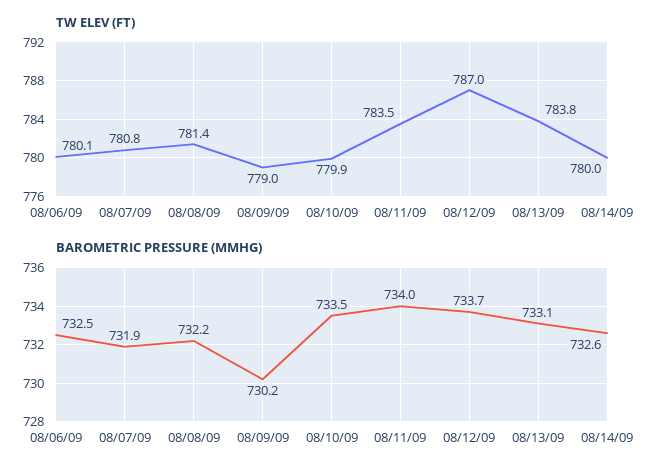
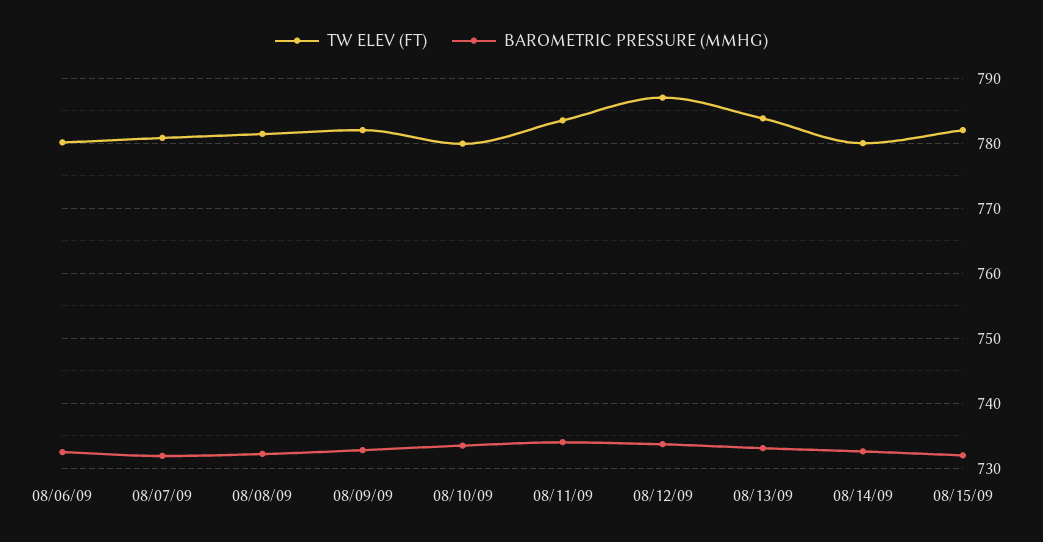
TW ELEV (FT), 08/09/09: 779 -> 782
BAROMETRIC PRESSURE (MMHG), 08/09/09: 730.2 -> 733
TW ELEV (FT), 08/15/09: none -> 782
BAROMETRIC PRESSURE (MMHG), 08/15/09: none -> 732

